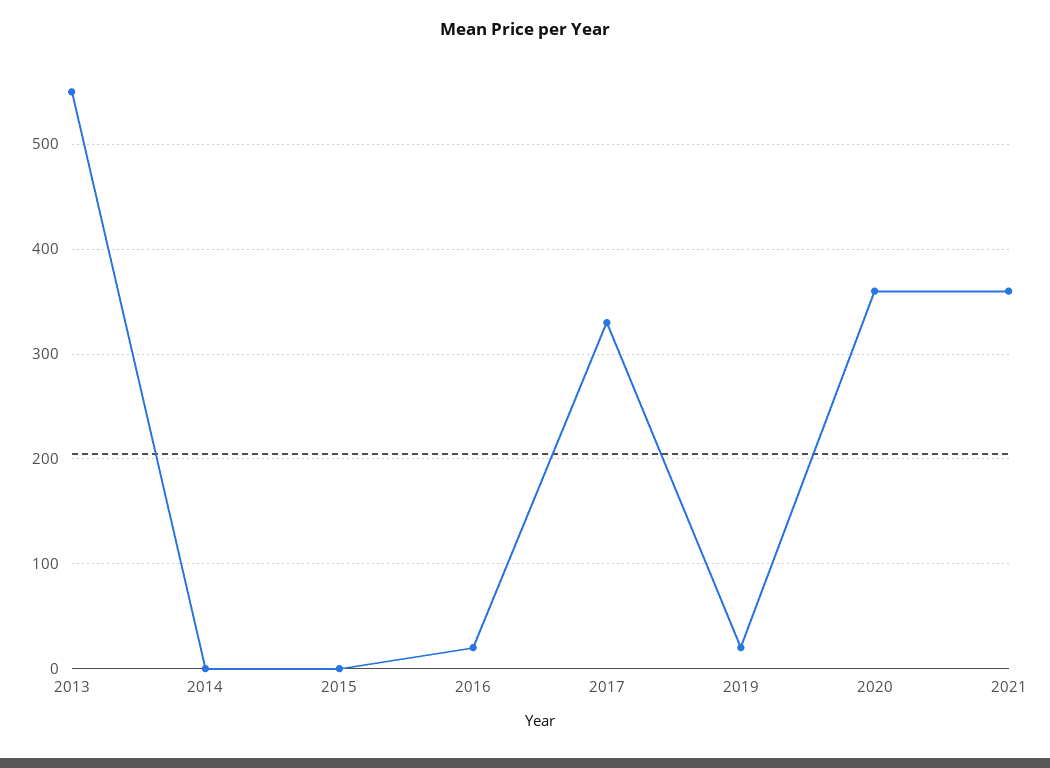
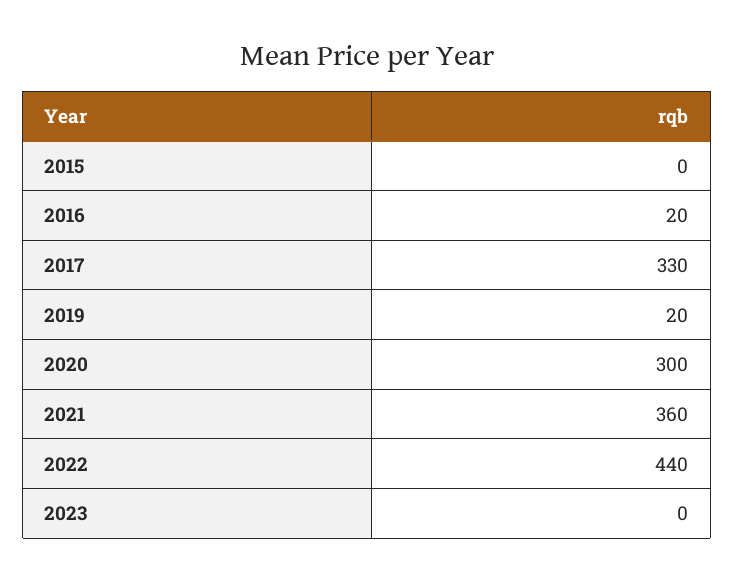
2013: 550 -> none
2014: 0 -> none
2020: 360 -> 300
2022: none -> 440
2023: none -> 0

